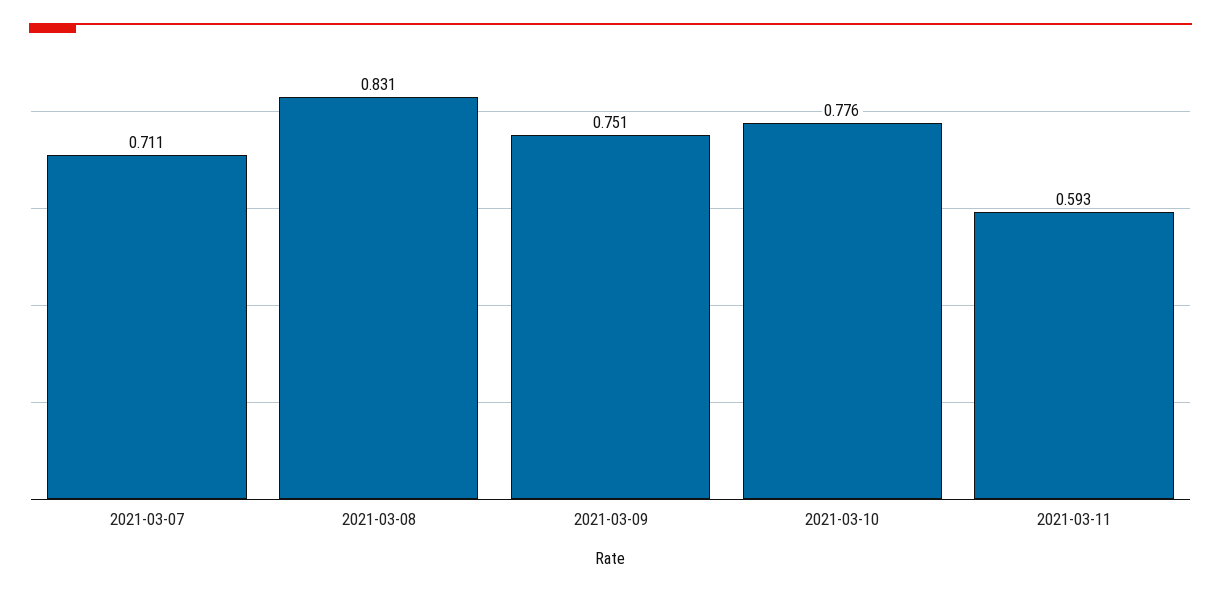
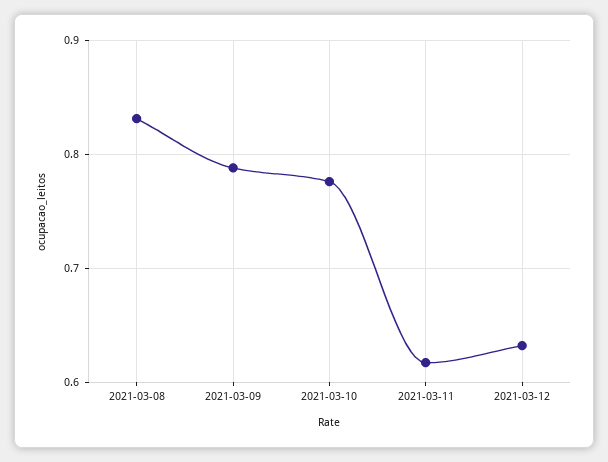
2021-03-07: 0.711 -> none
2021-03-09: 0.751 -> 0.79
2021-03-11: 0.593 -> 0.62
2021-03-12: none -> 0.63

